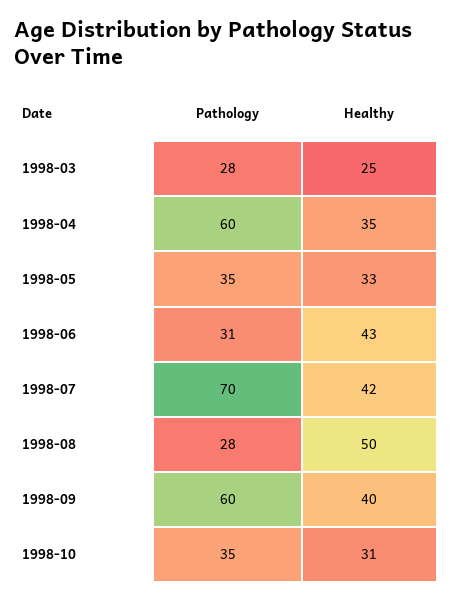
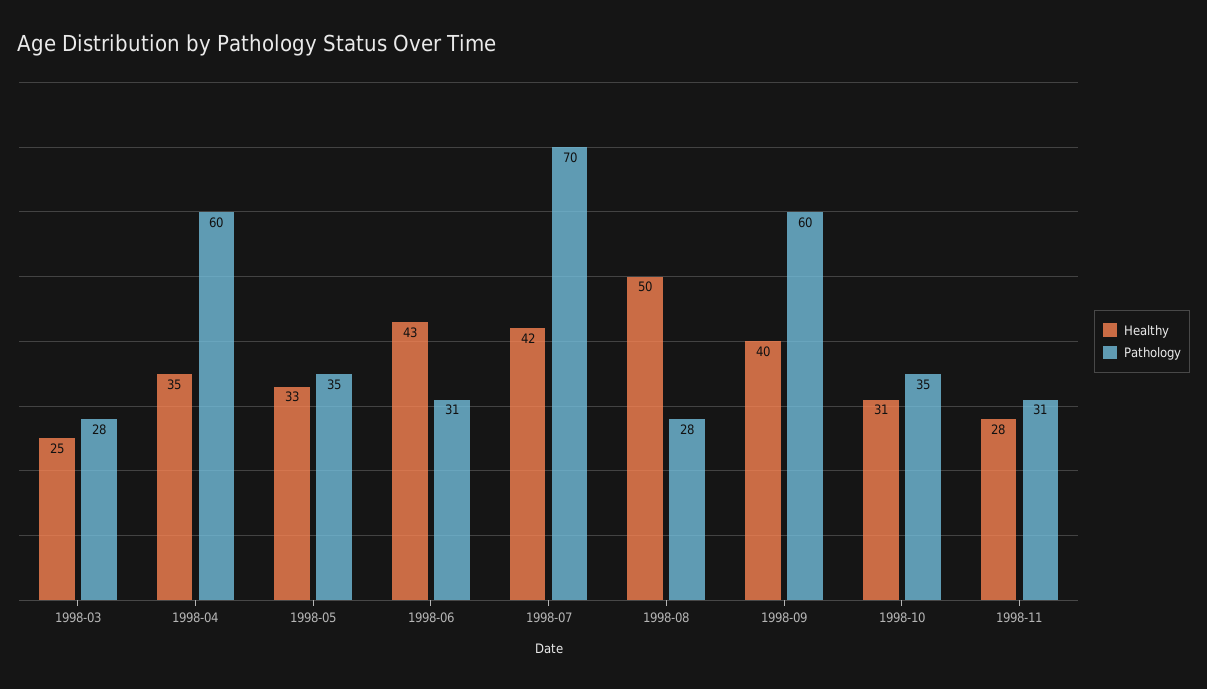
Healthy, 1998-11: none -> 28
Pathology, 1998-11: none -> 31

